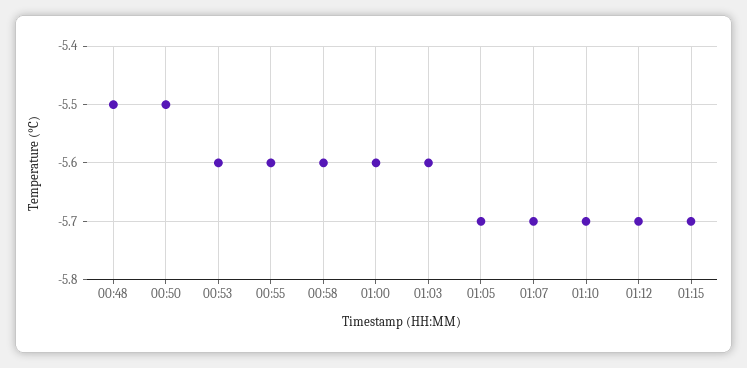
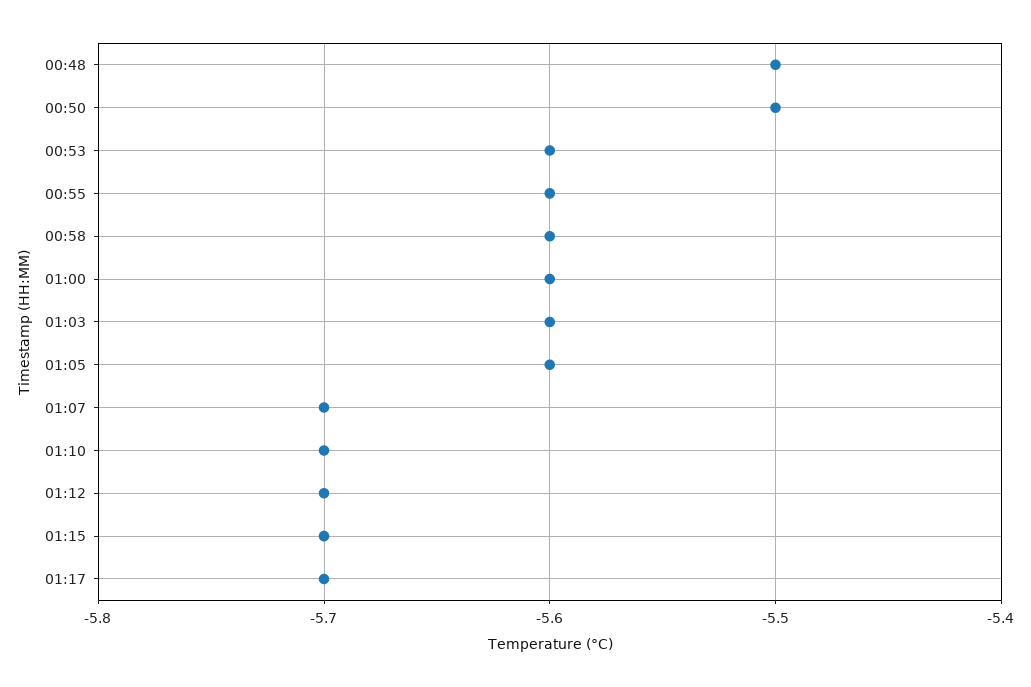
01:05: -5.7 -> -5.6
01:17: none -> -5.7

